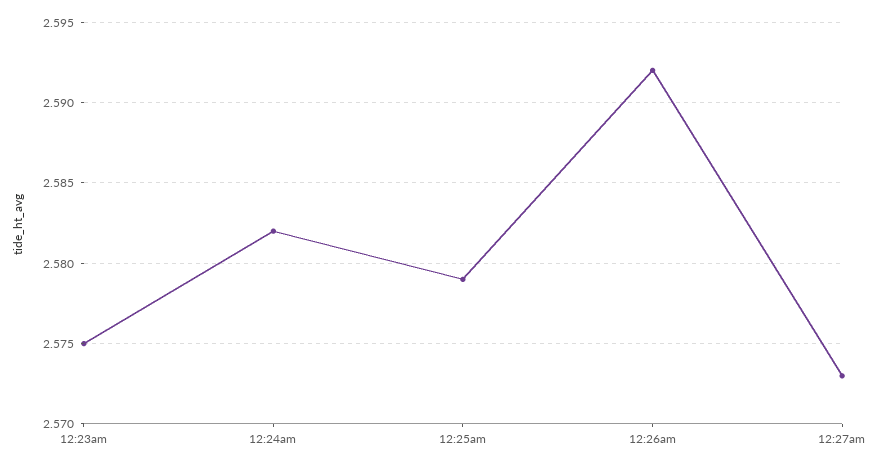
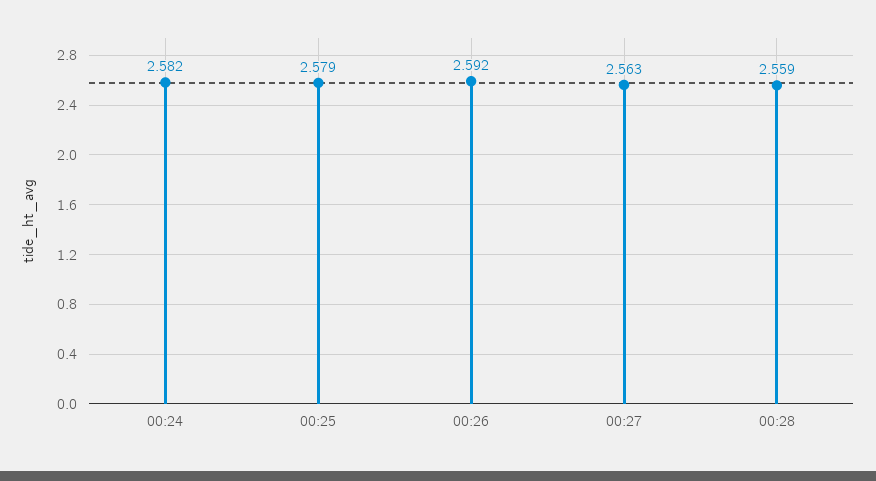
12:23am: 2.575 -> none
12:27am: 2.573 -> 2.563
00:28: none -> 2.559

